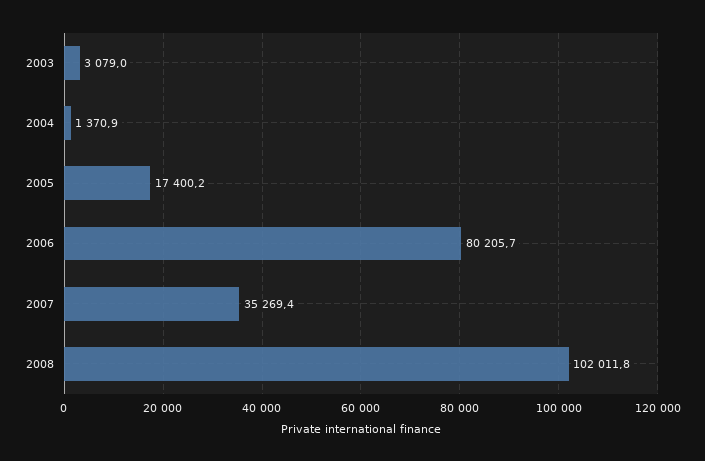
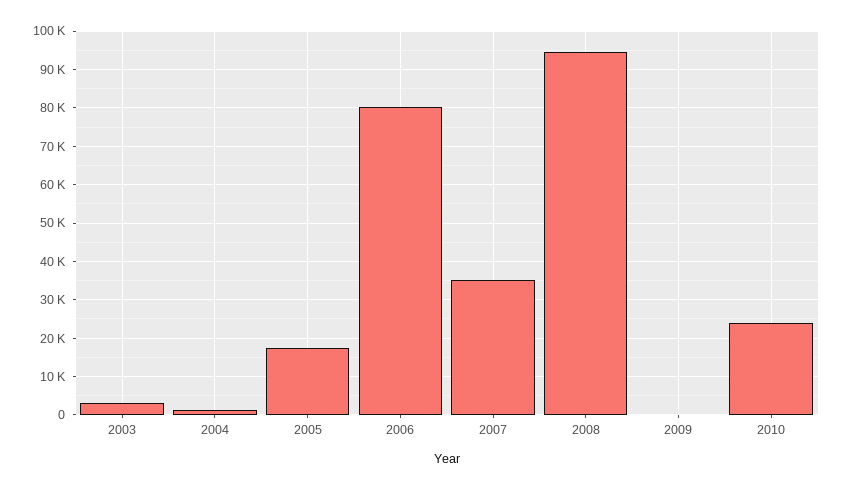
2008: 102011.8 -> 94000
2009: none -> 0
2010: none -> 24000

